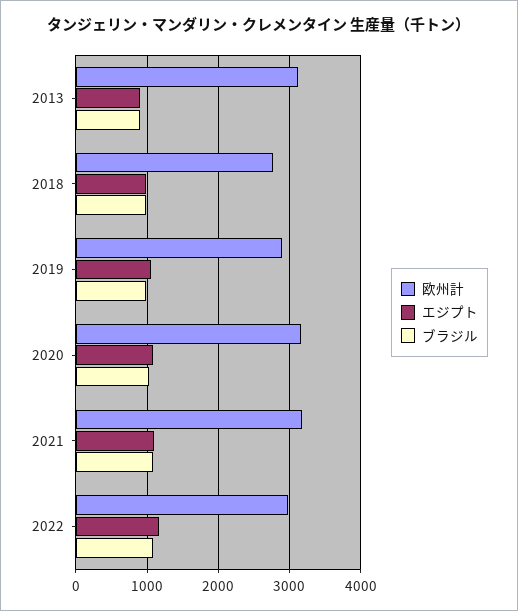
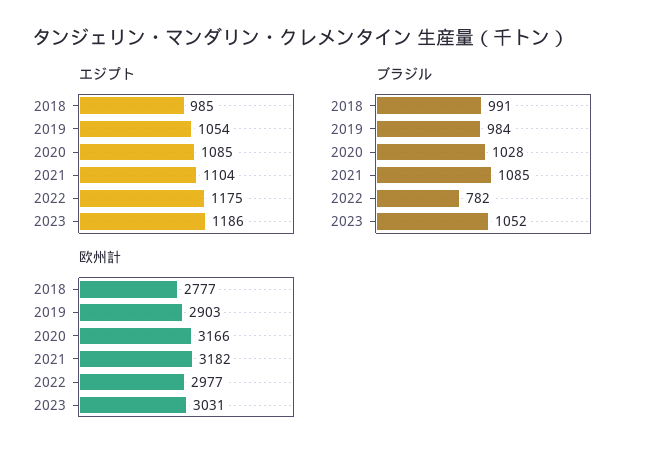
欧州計, 2013: 3100 -> none
エジプト, 2013: 900 -> none
ブラジル, 2013: 900 -> none
ブラジル, 2022: 1100 -> 782
エジプト, 2023: none -> 1186
ブラジル, 2023: none -> 1052
欧州計, 2023: none -> 3031

